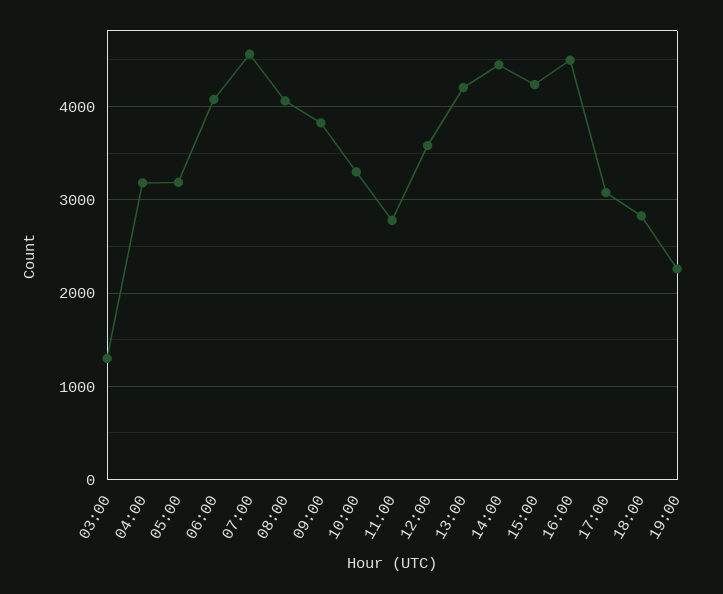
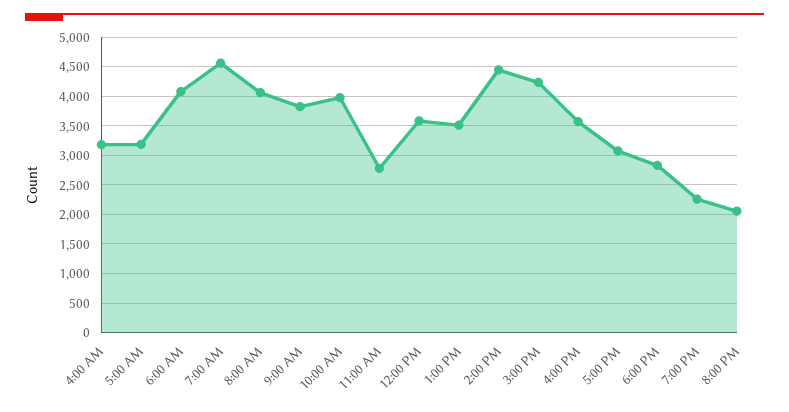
03:00: 1300 -> none
10:00: 3300 -> 4000
13:00: 4200 -> 3500
16:00: 4500 -> 3500
8:00 PM: none -> 2000

